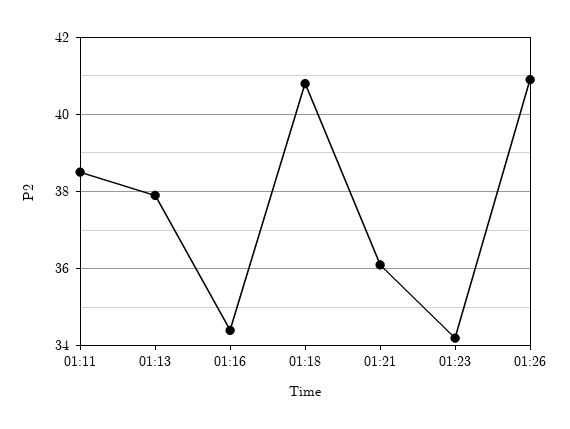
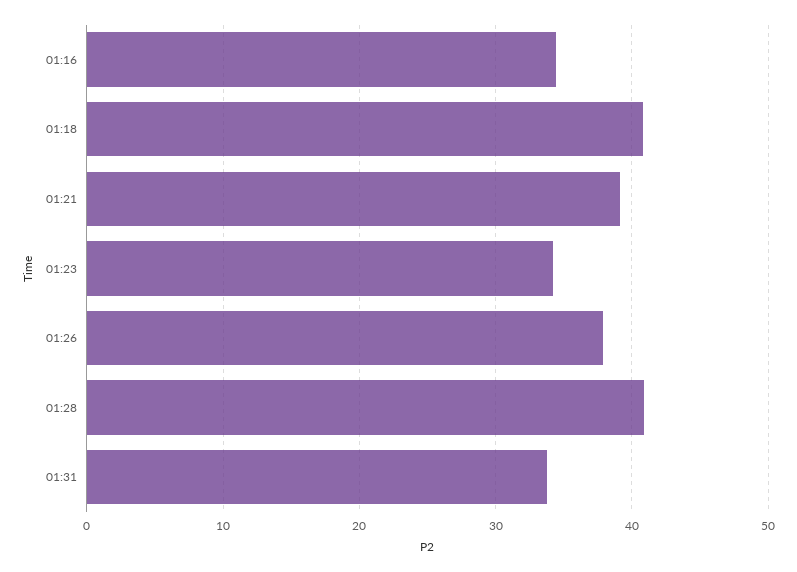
01:11: 38.5 -> none
01:13: 38 -> none
01:21: 36 -> 39
01:26: 41 -> 38
01:28: none -> 41
01:31: none -> 34

